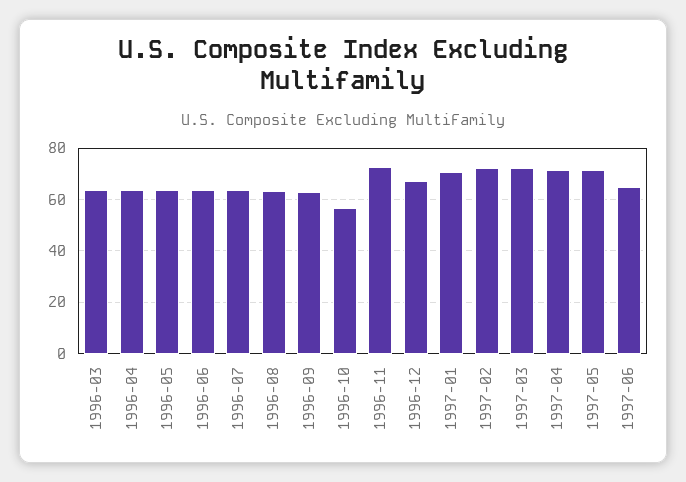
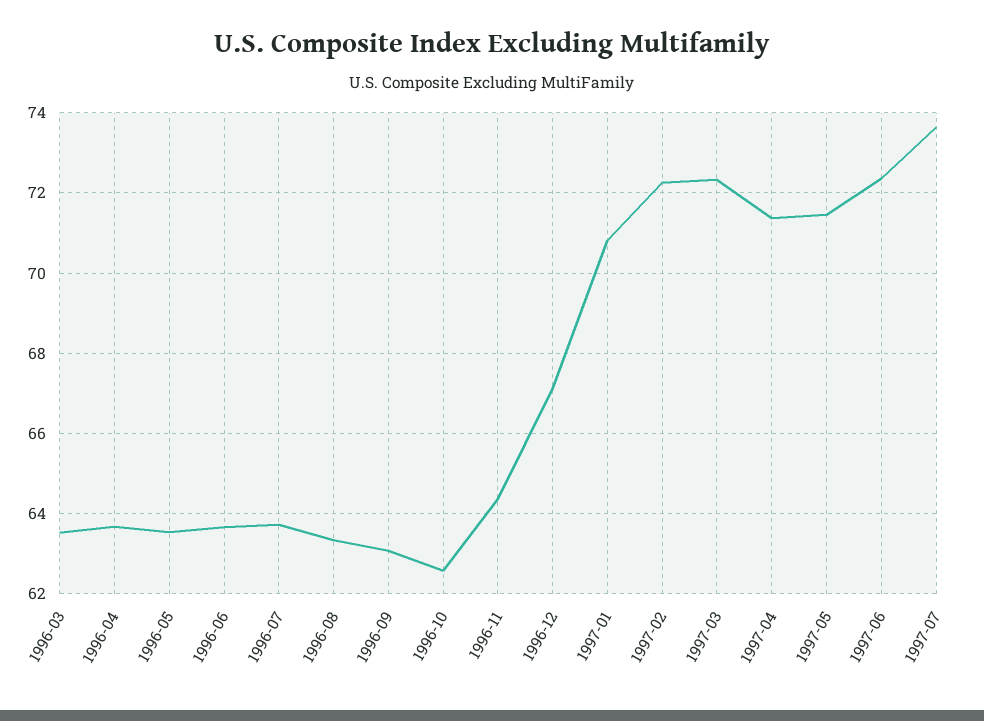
1996-10: 57.5 -> 62.6
1996-11: 72.5 -> 64.4
1997-06: 65 -> 72.4
1997-07: none -> 73.6

